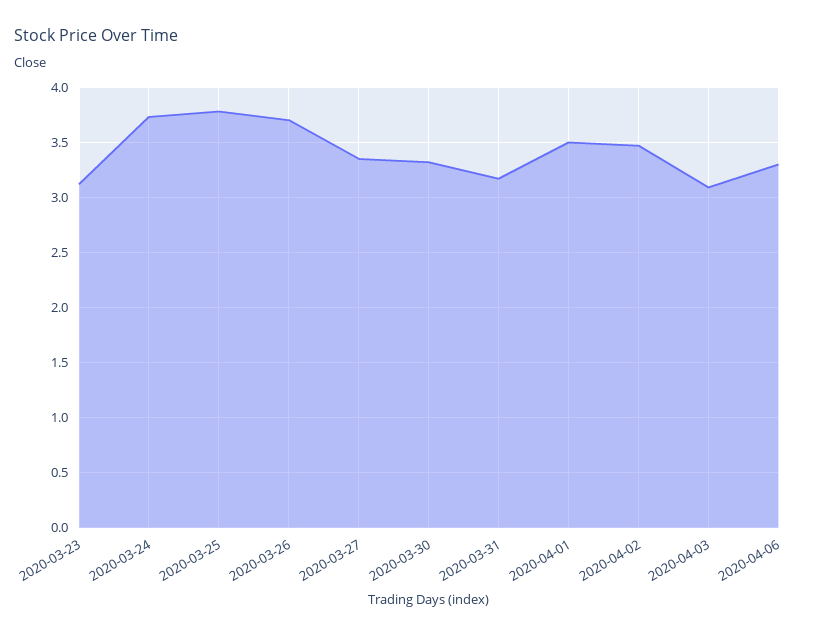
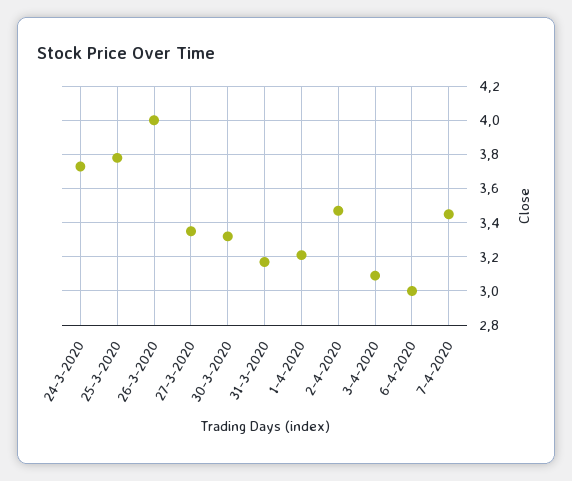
2020-03-23: 3.1 -> none
2020-03-26: 3.7 -> 4
2020-04-01: 3.5 -> 3.2
2020-04-06: 3.3 -> 3
7-4-2020: none -> 3.45

